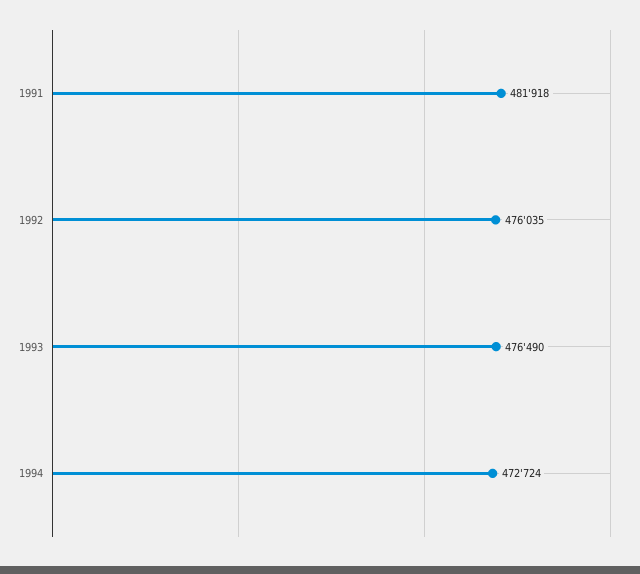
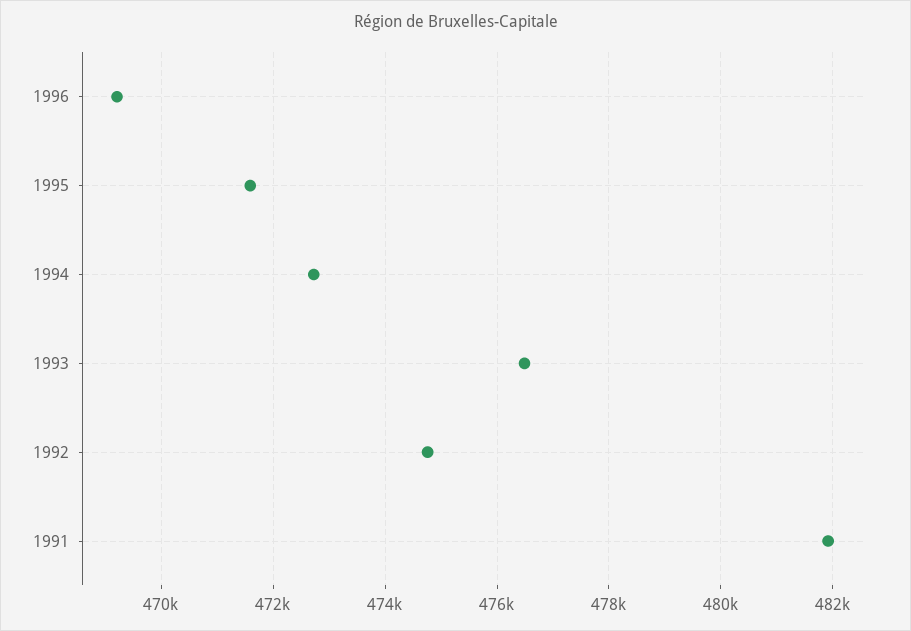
1992: 476035 -> 474800
1996: none -> 469200
1995: none -> 471600

